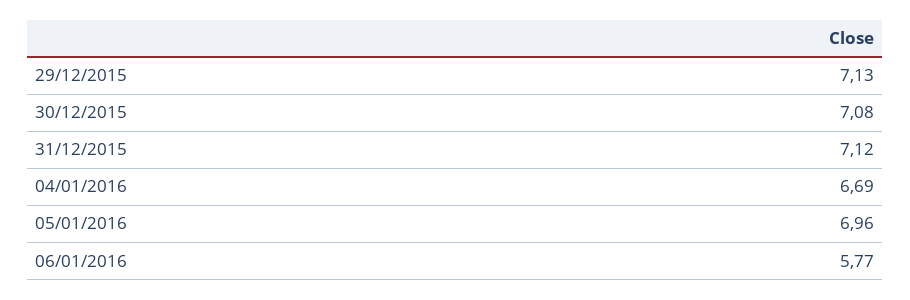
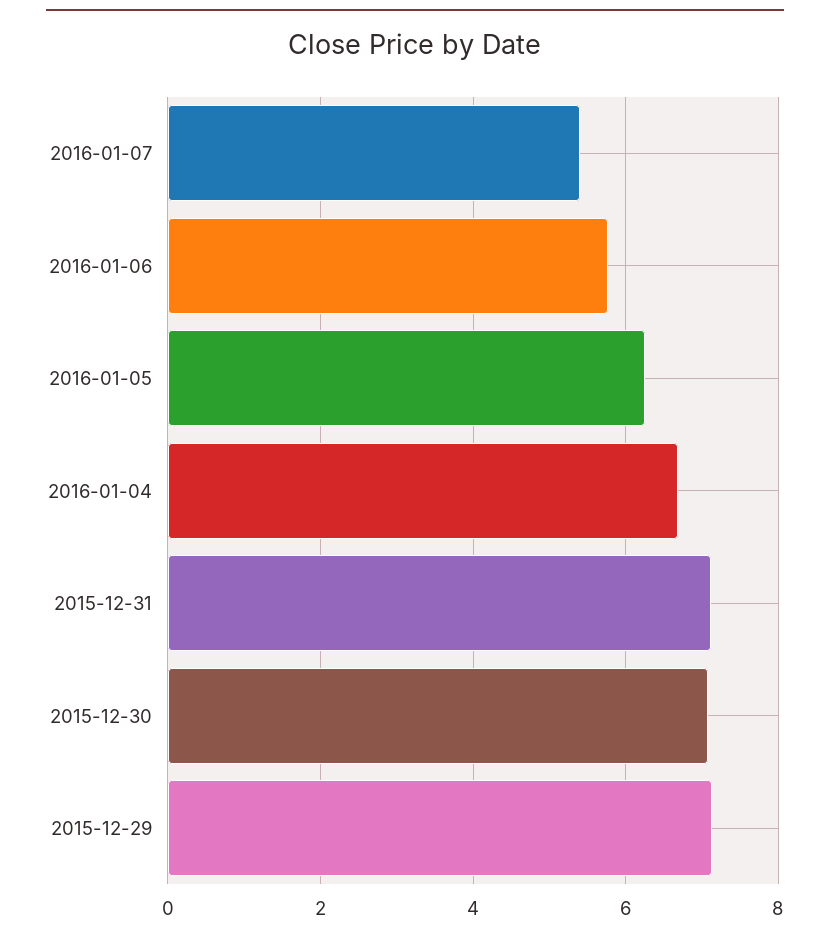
05/01/2016: 6.96 -> 6.2
2016-01-07: none -> 5.4

